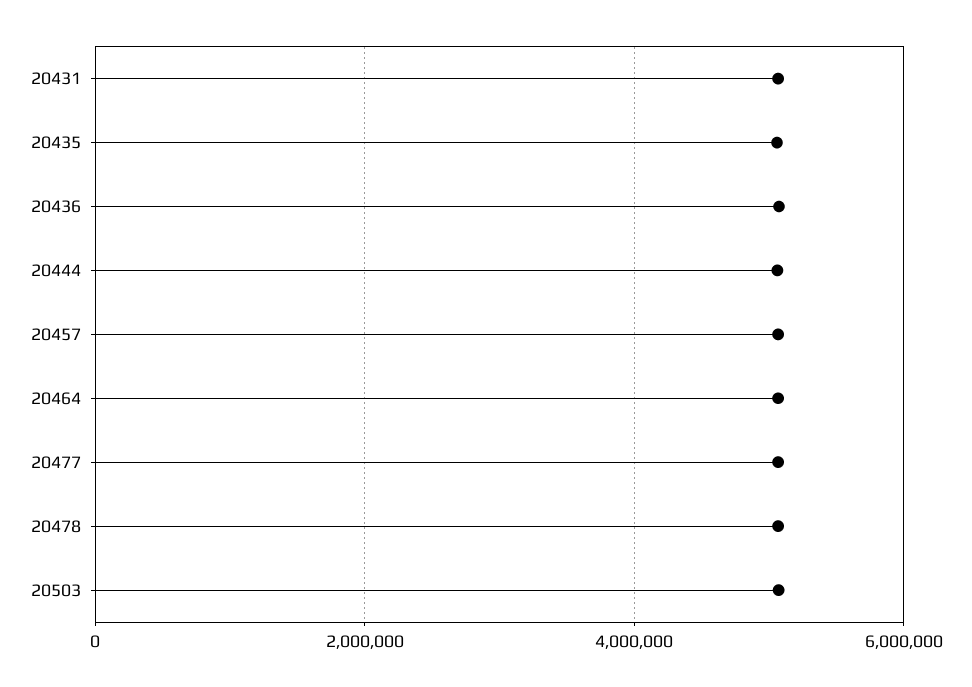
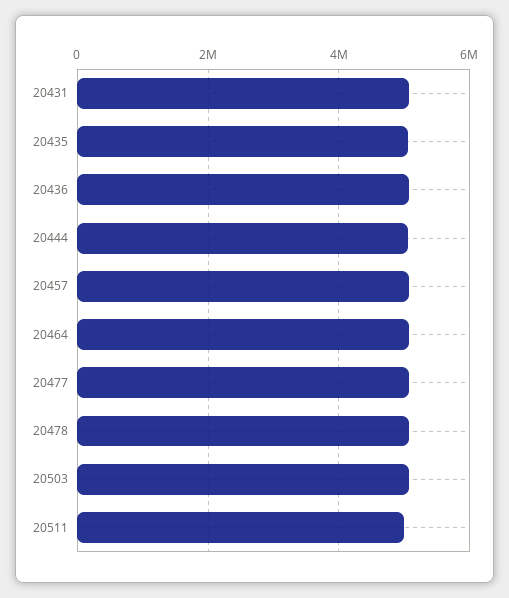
20511: none -> 5000000

